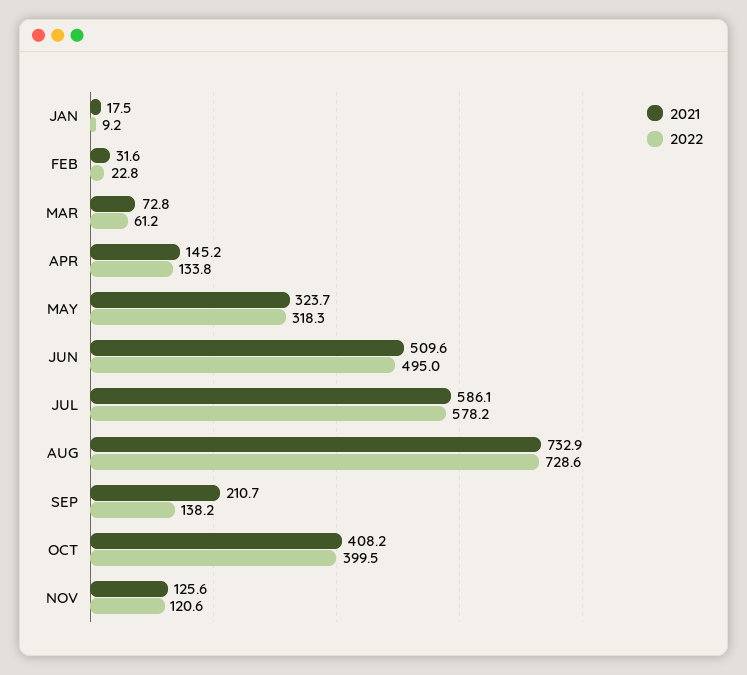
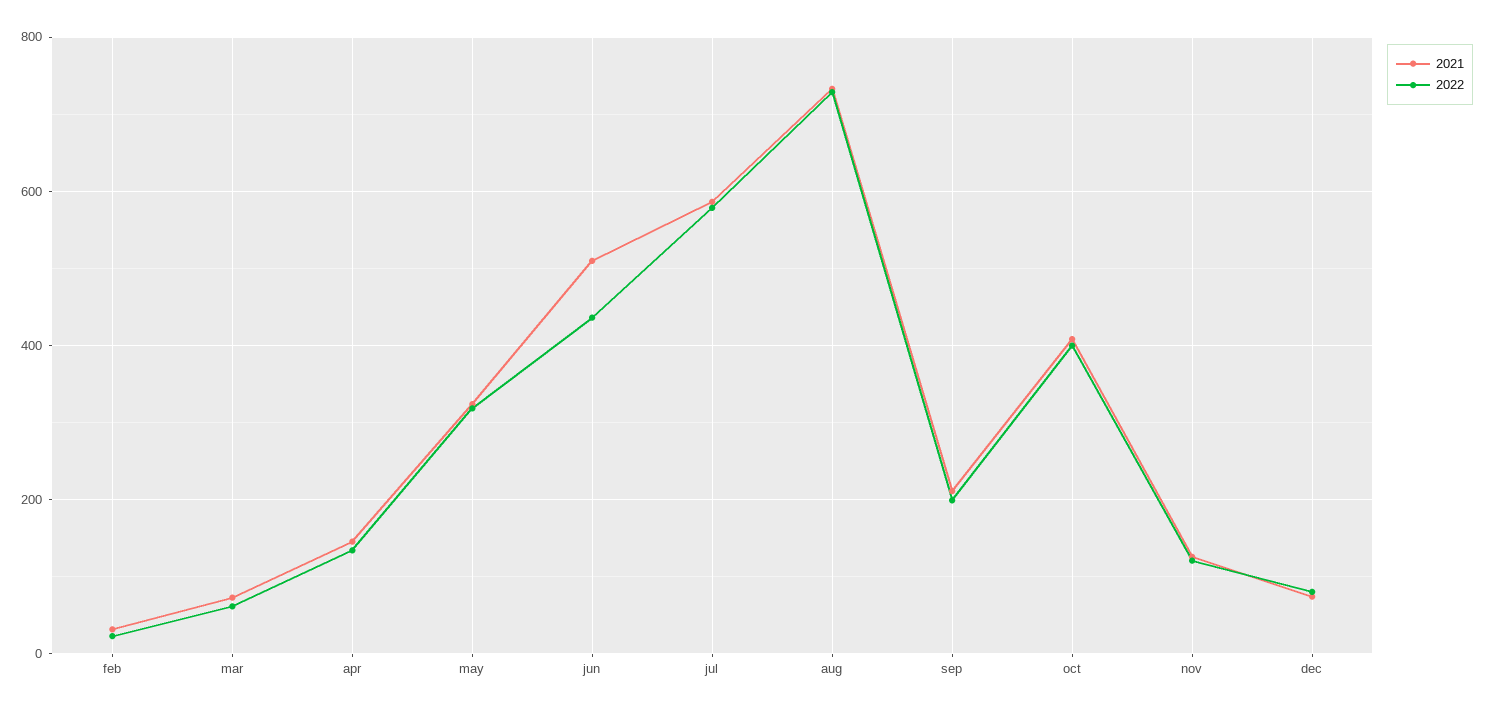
2021, JAN: 17.5 -> none
2022, JAN: 9.2 -> none
2022, JUN: 495 -> 440
2022, SEP: 138.2 -> 200
2021, dec: none -> 80
2022, dec: none -> 80

